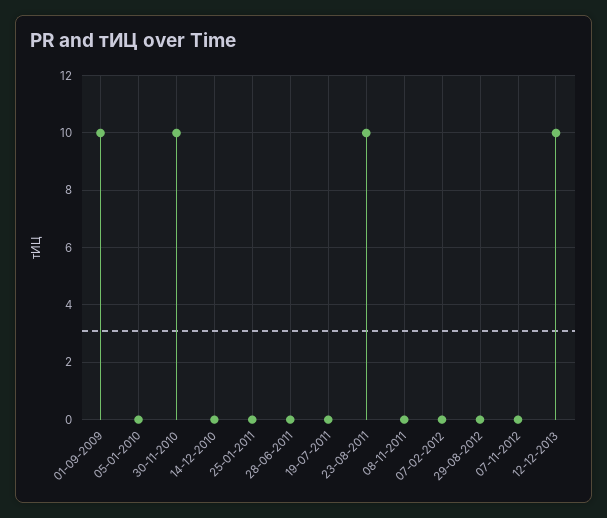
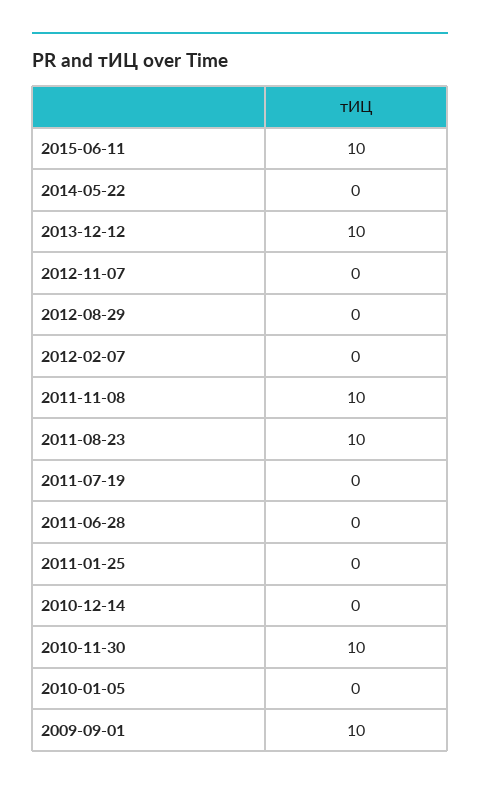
08-11-2011: 0 -> 10
2015-06-11: none -> 10
2014-05-22: none -> 0

